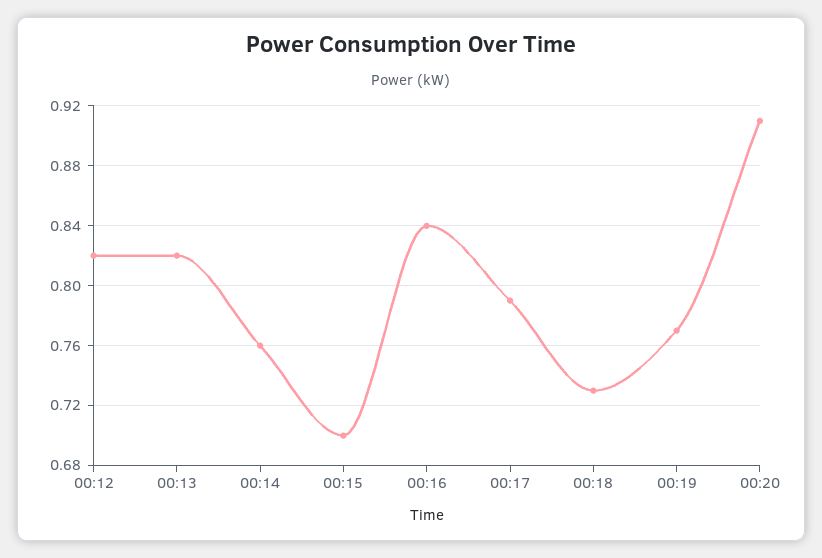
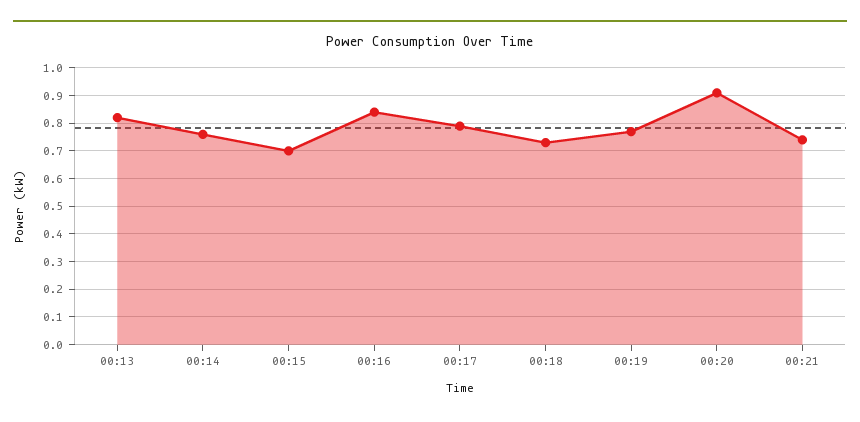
00:12: 0.82 -> none
00:21: none -> 0.75

